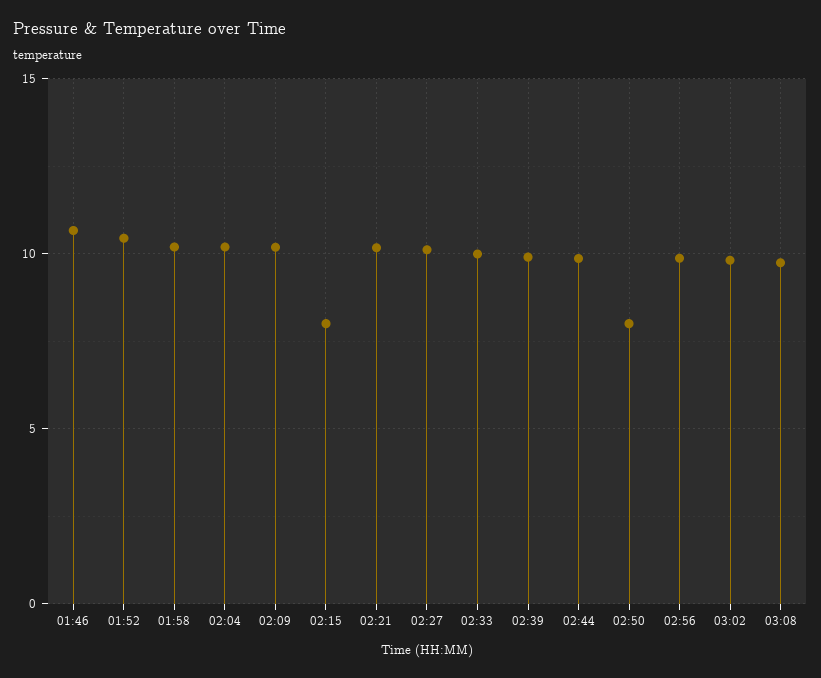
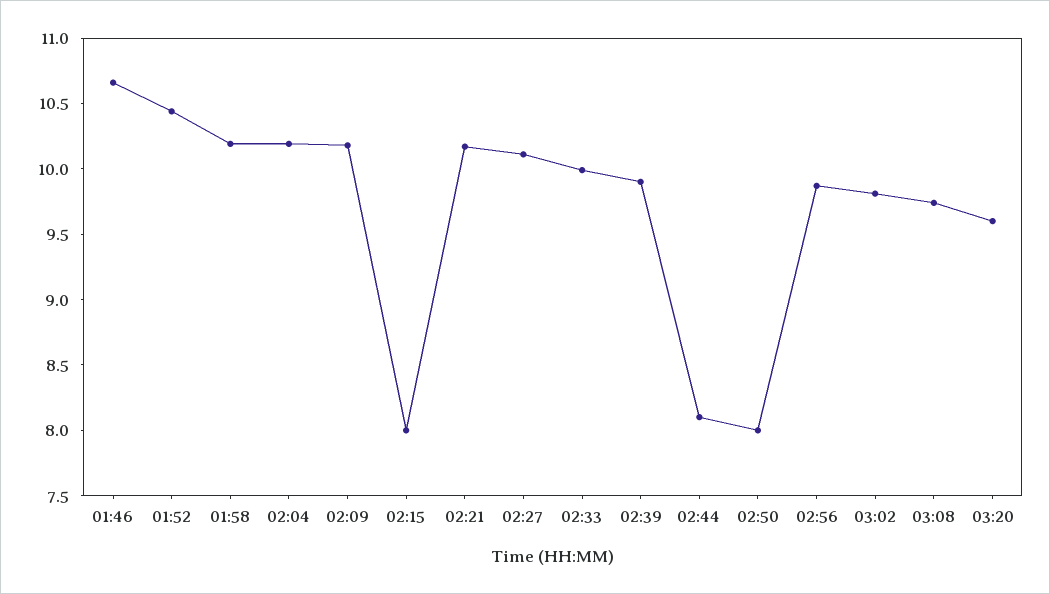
02:44: 10 -> 8.1
03:20: none -> 9.6

